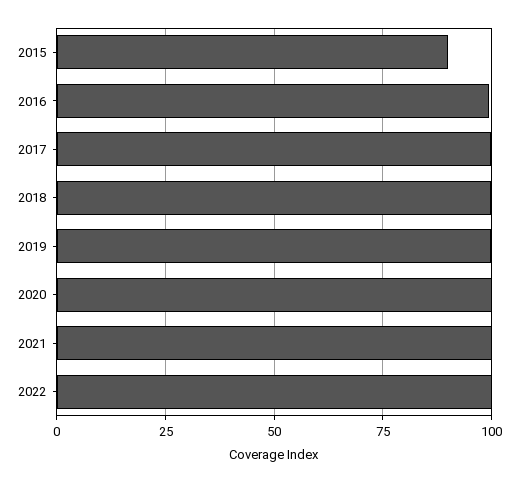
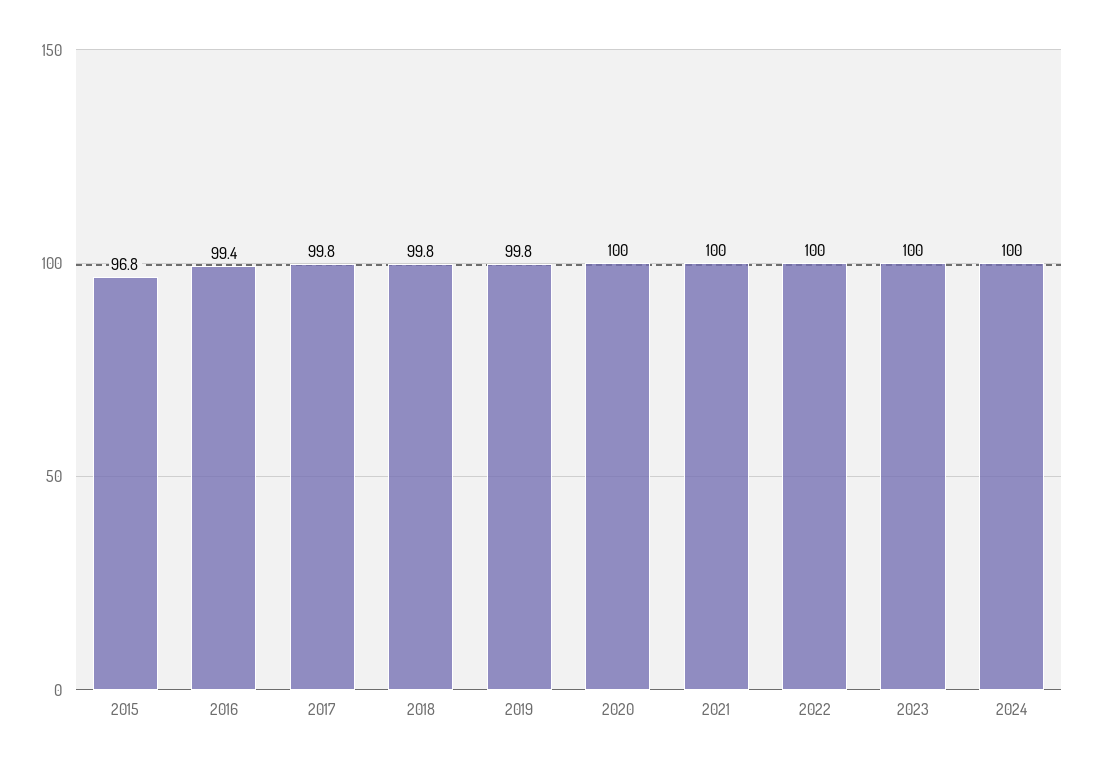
2015: 90 -> 96.8
2023: none -> 100
2024: none -> 100

